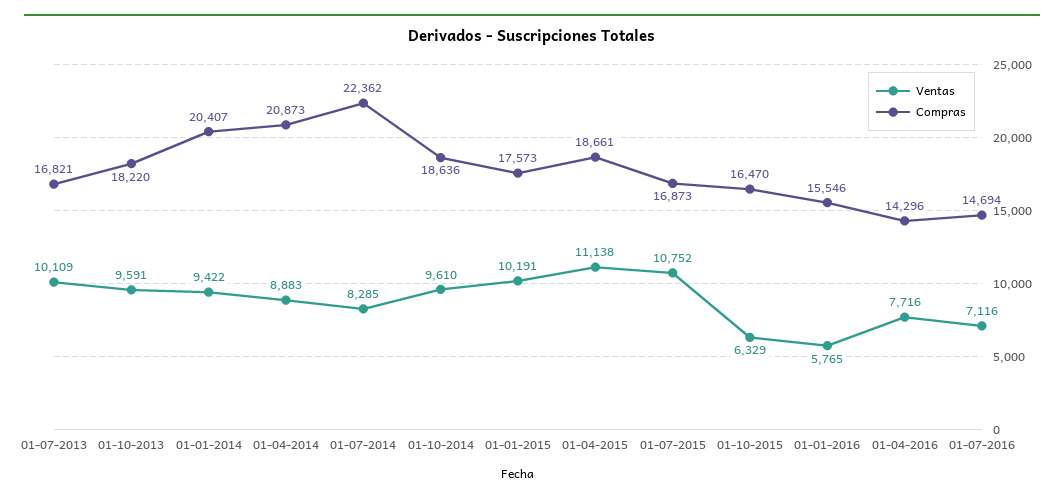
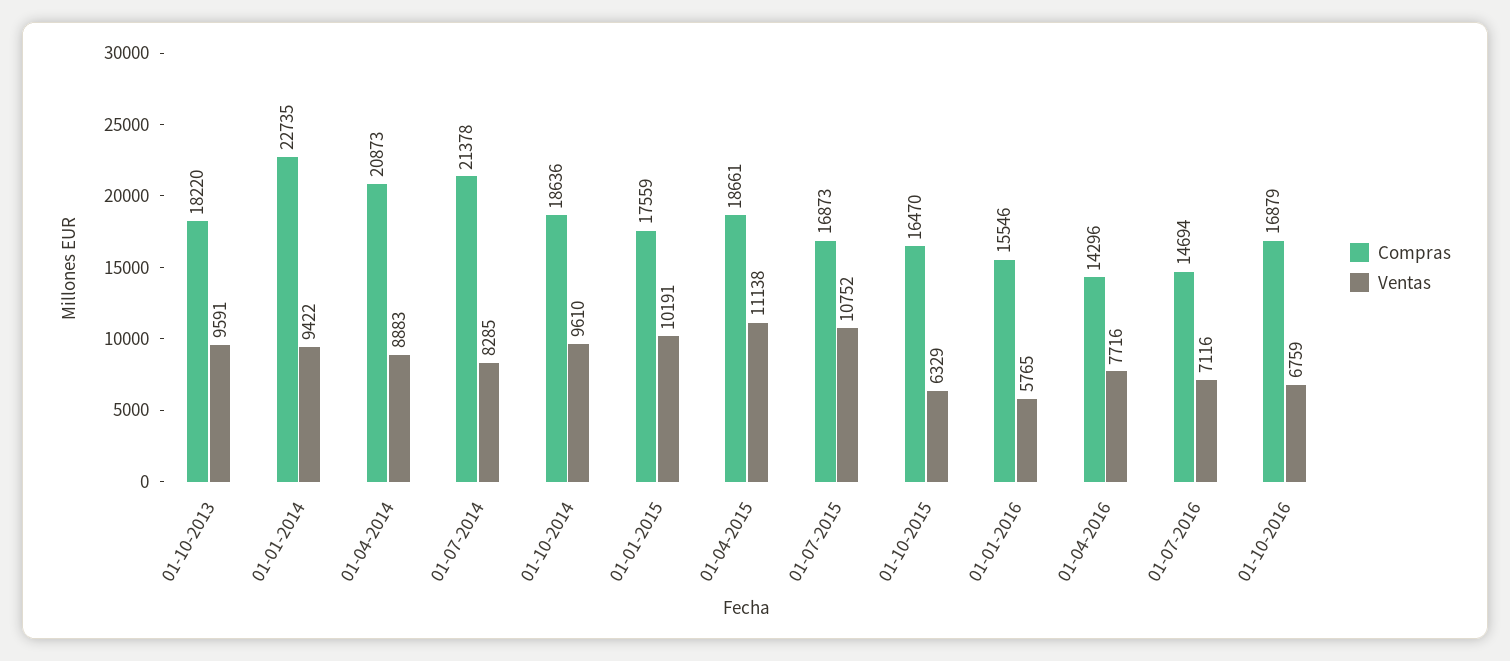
Ventas, 01-07-2013: 10109 -> none
Compras, 01-07-2013: 16821 -> none
Compras, 01-01-2014: 20407 -> 22735
Compras, 01-07-2014: 22362 -> 21378
Compras, 01-01-2015: 17573 -> 17559
Compras, 01-10-2016: none -> 16879
Ventas, 01-10-2016: none -> 6759

